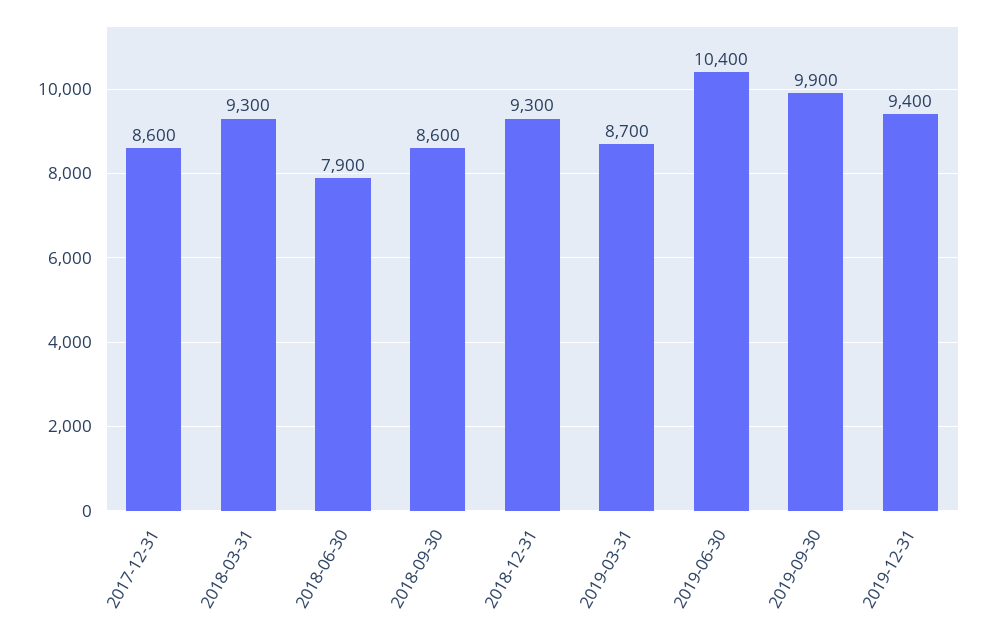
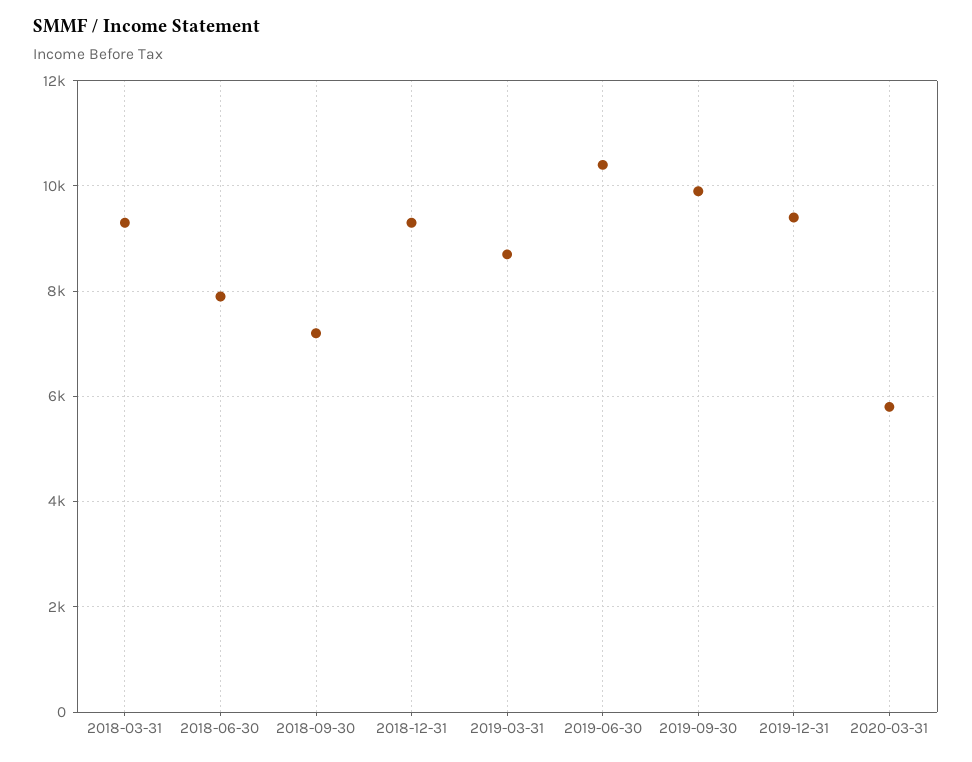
2017-12-31: 8600 -> none
2018-09-30: 8600 -> 7200
2020-03-31: none -> 5800

